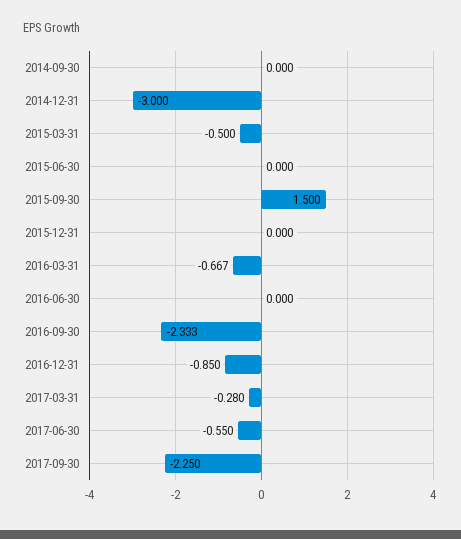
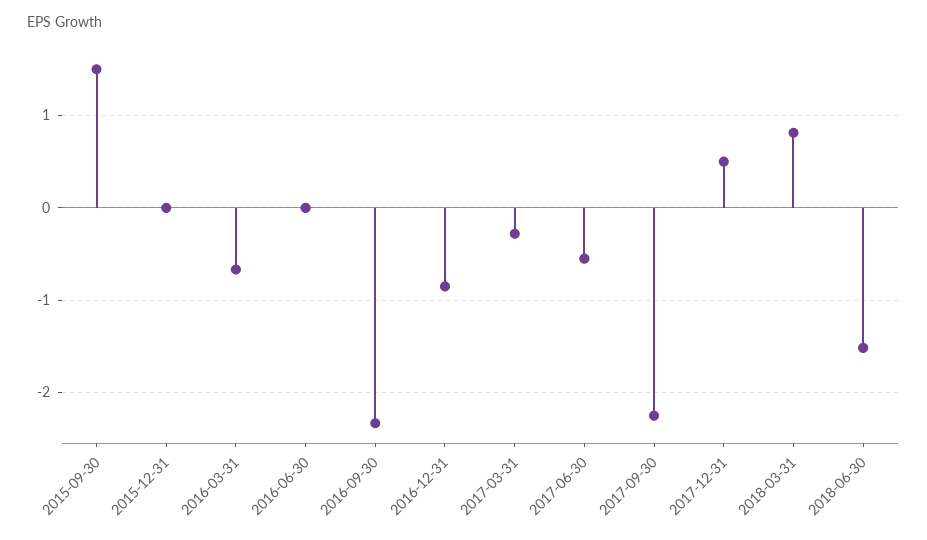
2014-09-30: 0 -> none
2014-12-31: -3 -> none
2015-03-31: -0.5 -> none
2015-06-30: 0 -> none
2017-12-31: none -> 0.5
2018-03-31: none -> 0.8
2018-06-30: none -> -1.5

